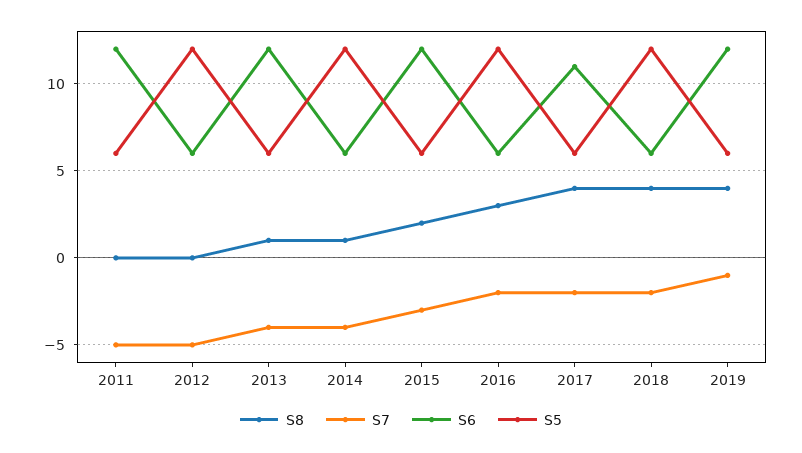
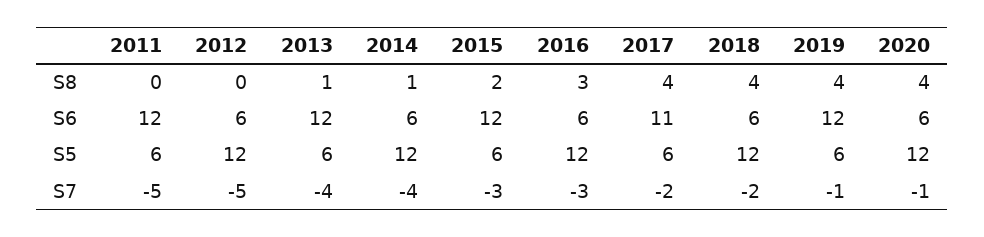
S7, 2016: -2 -> -3
S8, 2020: none -> 4
S6, 2020: none -> 6
S5, 2020: none -> 12
S7, 2020: none -> -1

